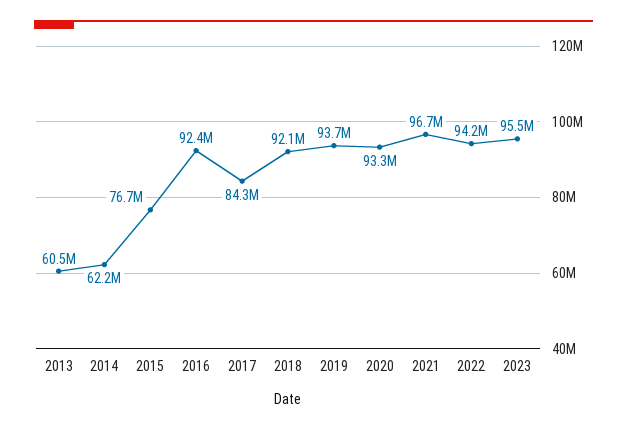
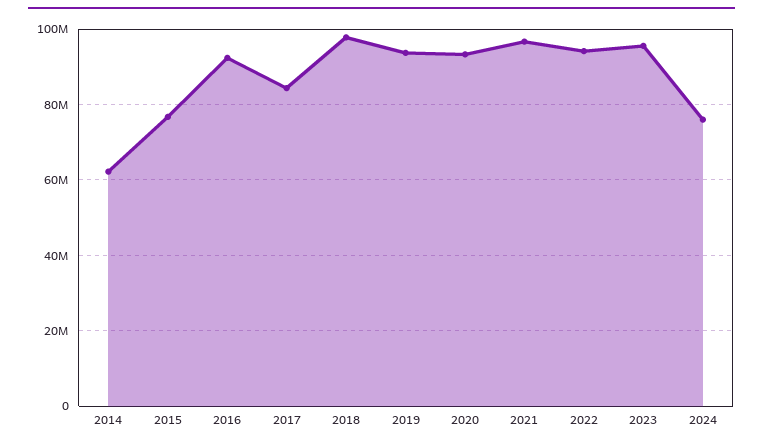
2013: 60500000 -> none
2018: 92100000 -> 98000000
2024: none -> 76000000

